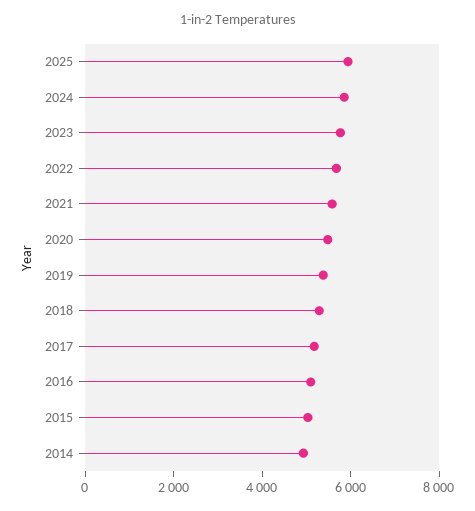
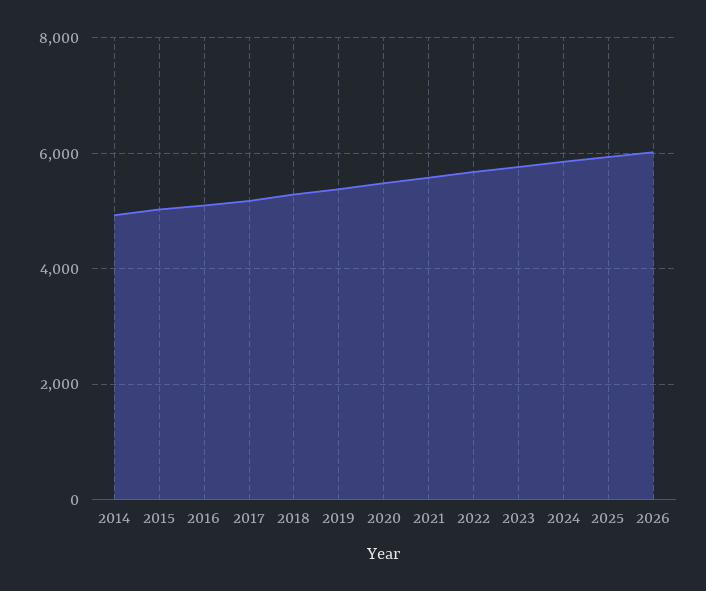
2026: none -> 6000

